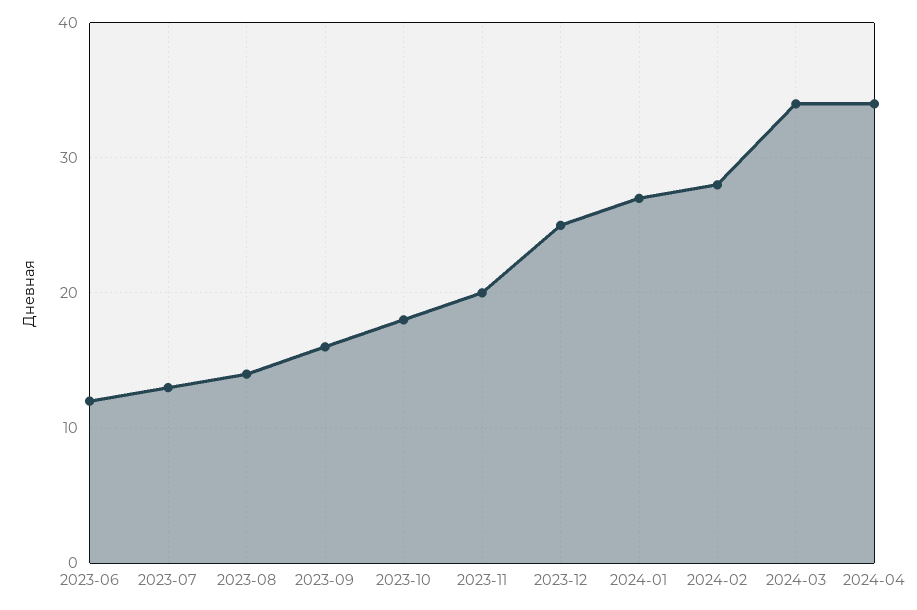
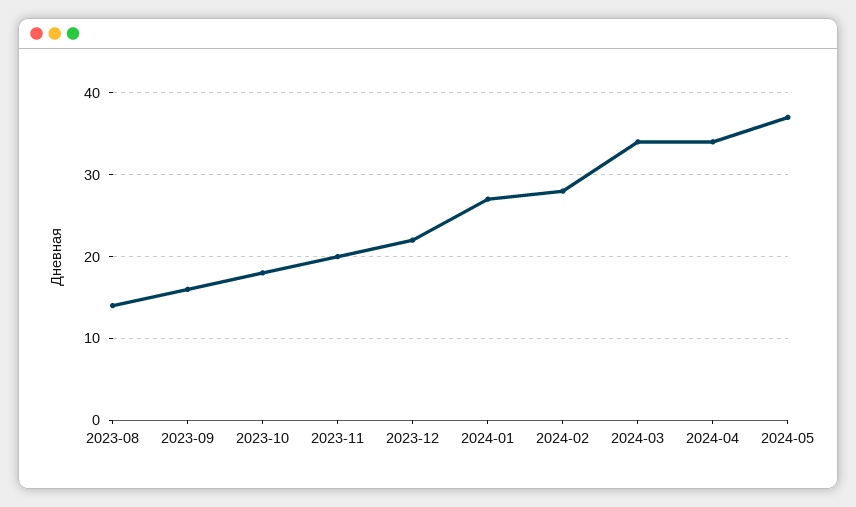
2023-06: 12 -> none
2023-07: 13 -> none
2023-12: 25 -> 22
2024-05: none -> 37

